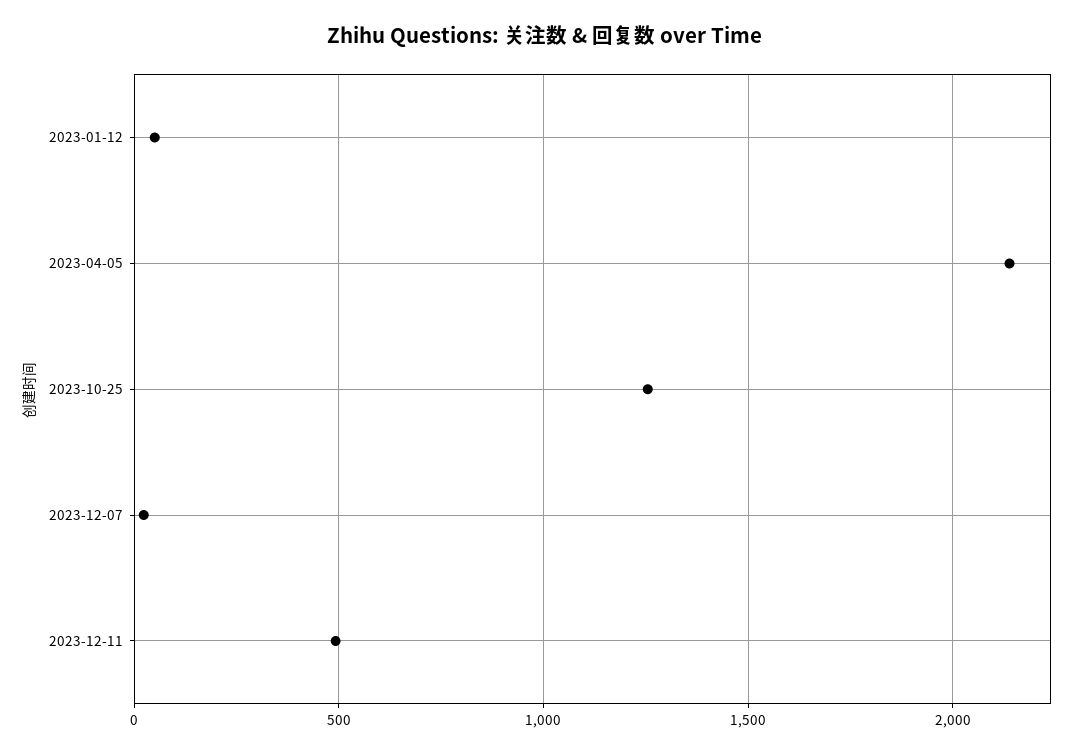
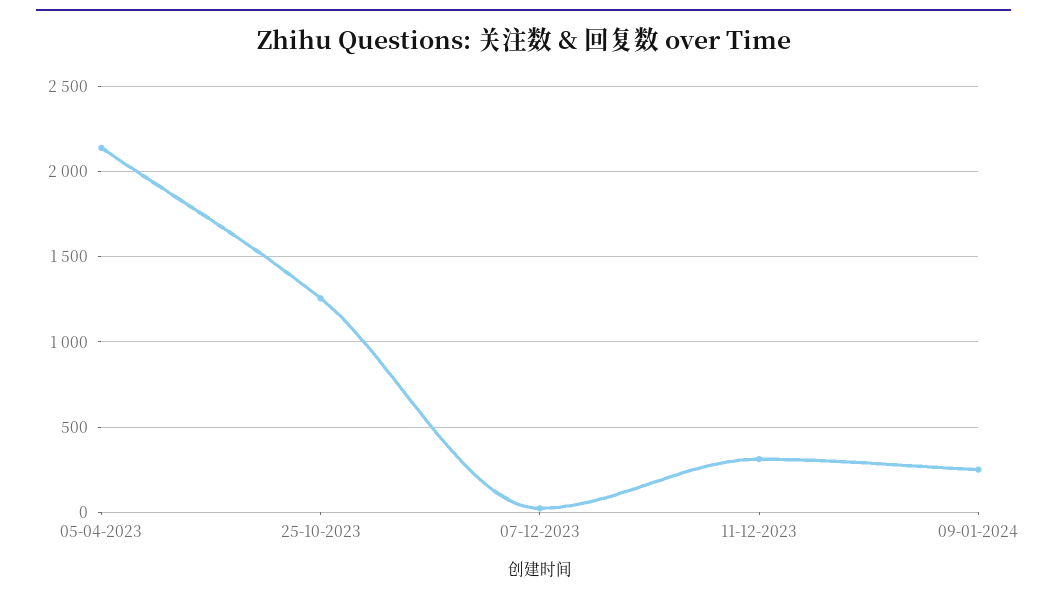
2023-01-12: 50 -> none
2023-12-11: 500 -> 300
09-01-2024: none -> 250

